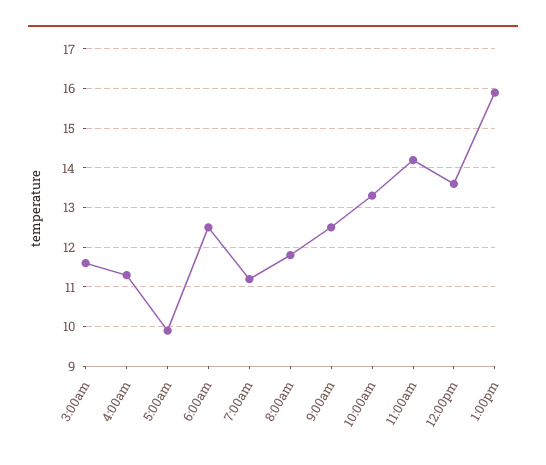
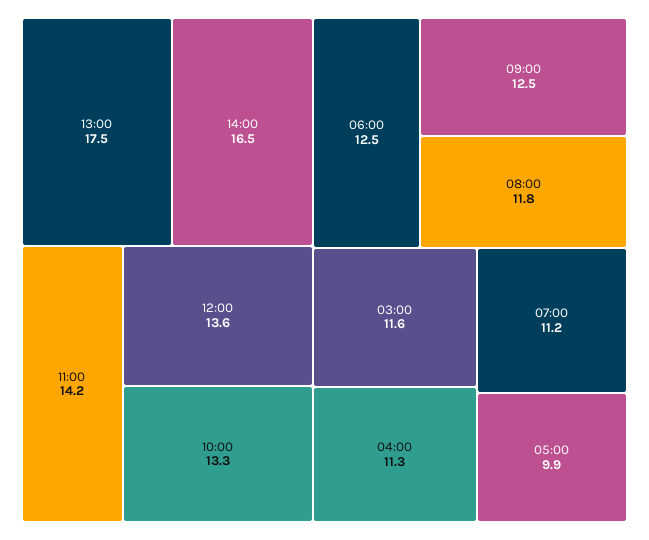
1:00pm: 16 -> 17.5
14:00: none -> 16.5

